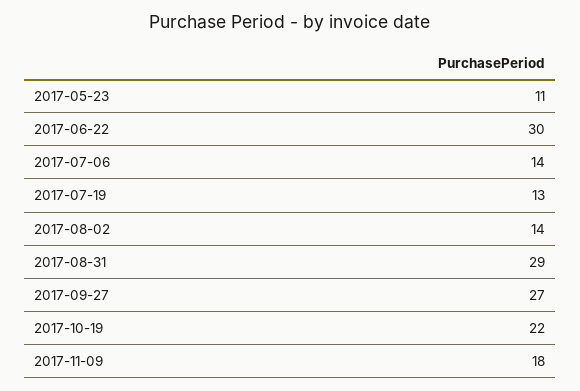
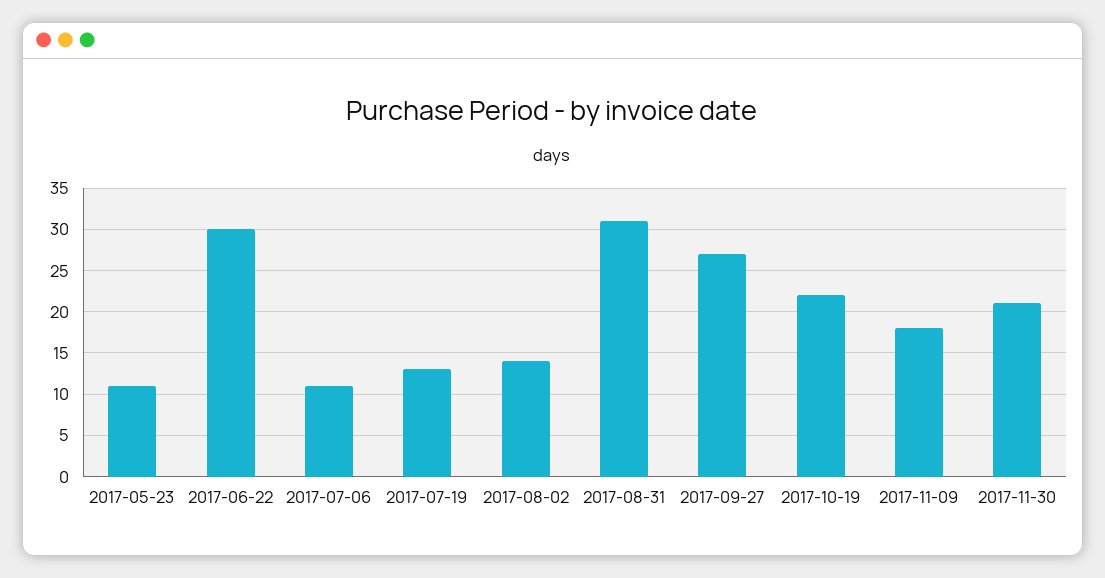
2017-07-06: 14 -> 11
2017-08-31: 29 -> 31
2017-11-30: none -> 21

